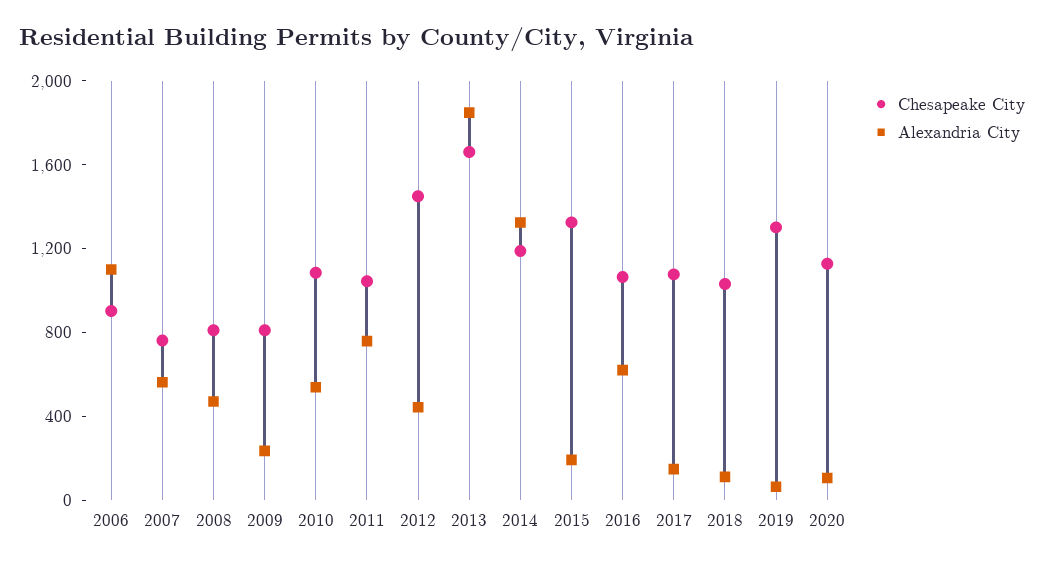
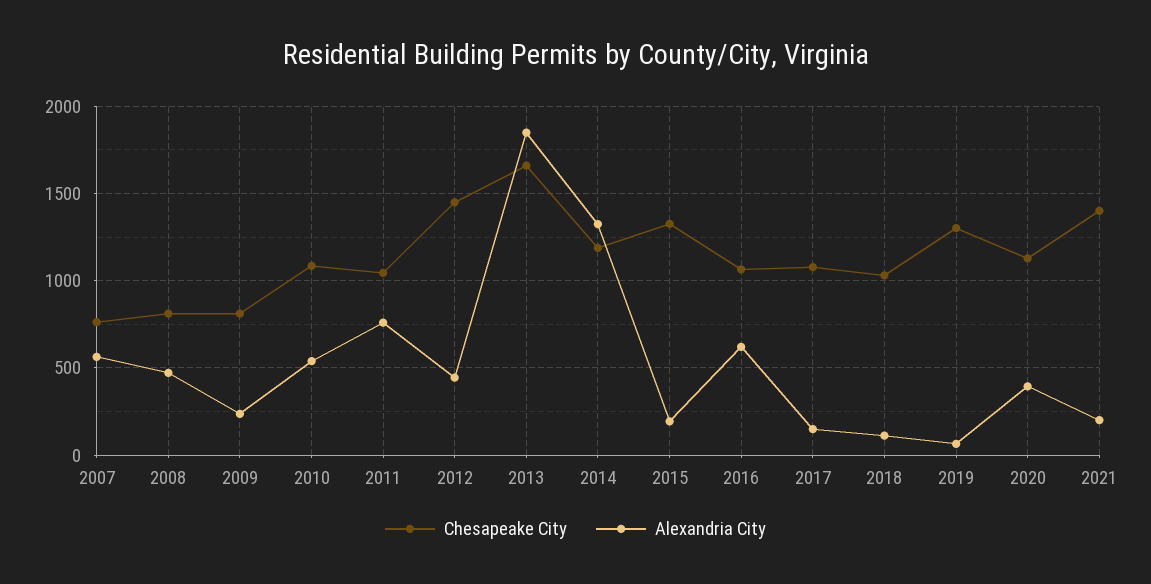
Chesapeake City, 2006: 900 -> none
Alexandria City, 2006: 1100 -> none
Alexandria City, 2020: 100 -> 400
Chesapeake City, 2021: none -> 1400
Alexandria City, 2021: none -> 200

